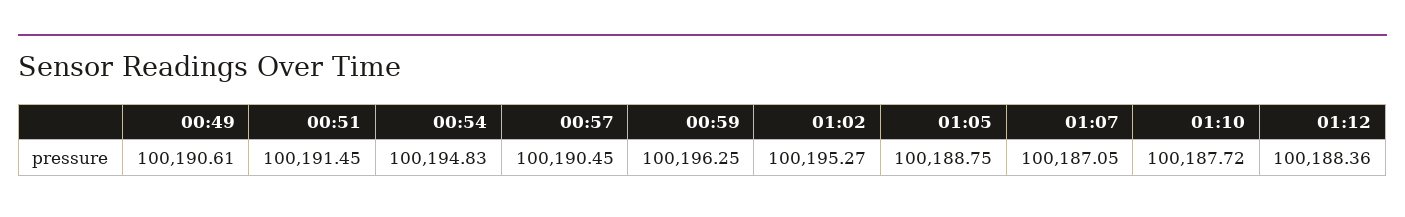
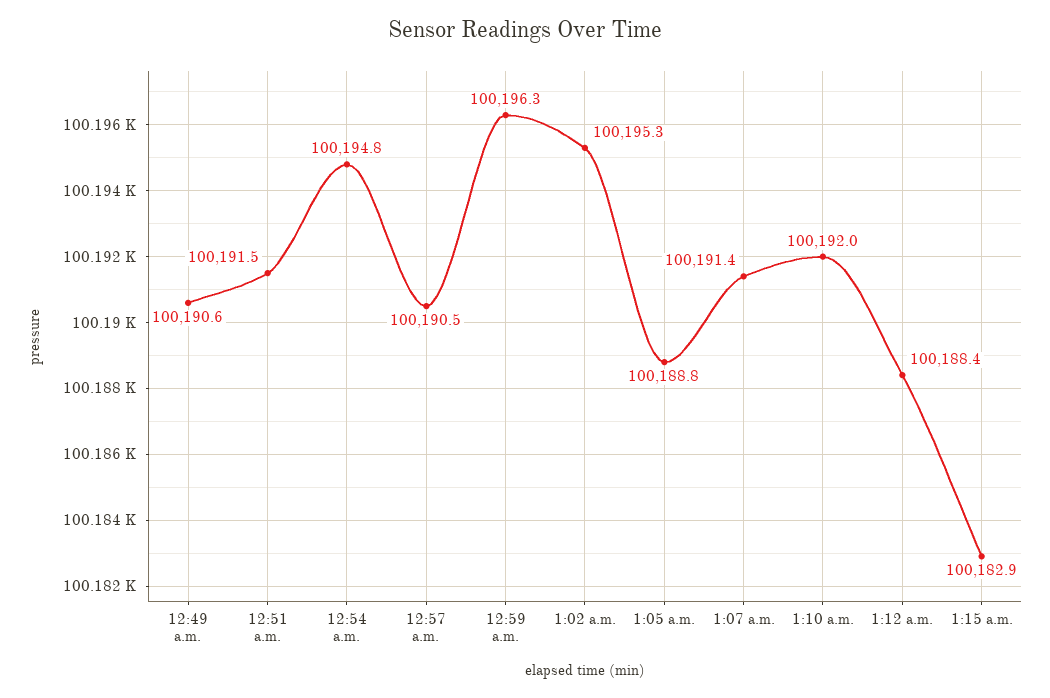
01:07: 100187.05 -> 100191.4
01:10: 100187.72 -> 100192
1:15 a.m.: none -> 100182.9

